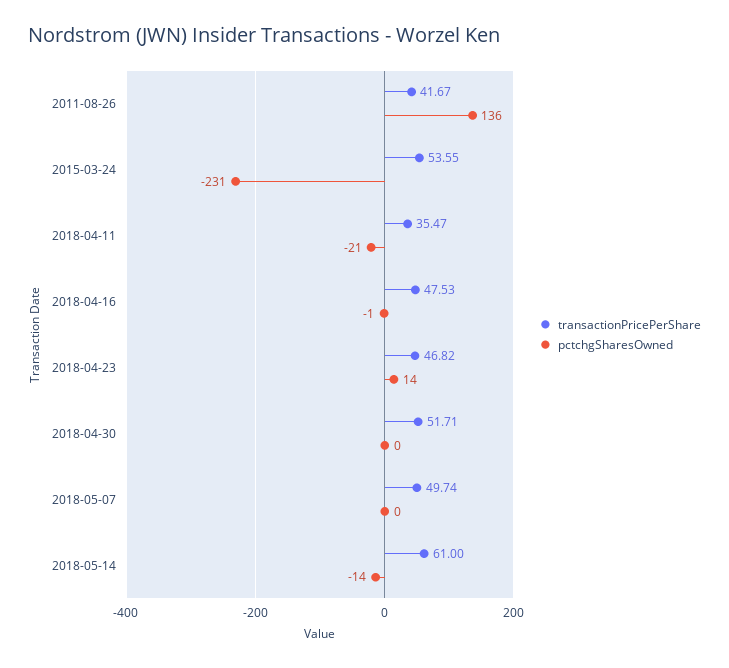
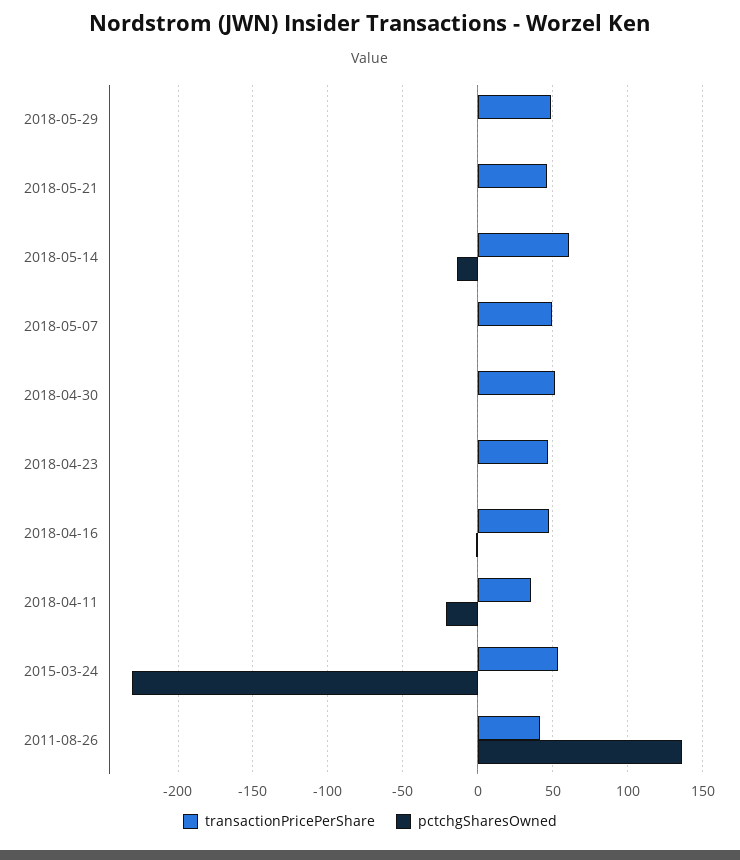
pctchgSharesOwned, 2018-04-23: 14 -> 0
transactionPricePerShare, 2018-05-29: none -> 50
pctchgSharesOwned, 2018-05-29: none -> 0
transactionPricePerShare, 2018-05-21: none -> 45
pctchgSharesOwned, 2018-05-21: none -> 0

